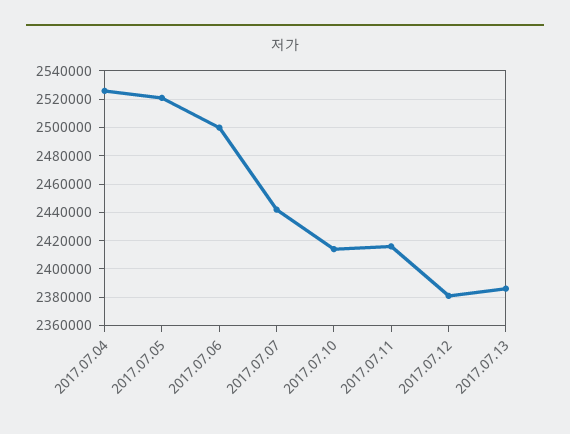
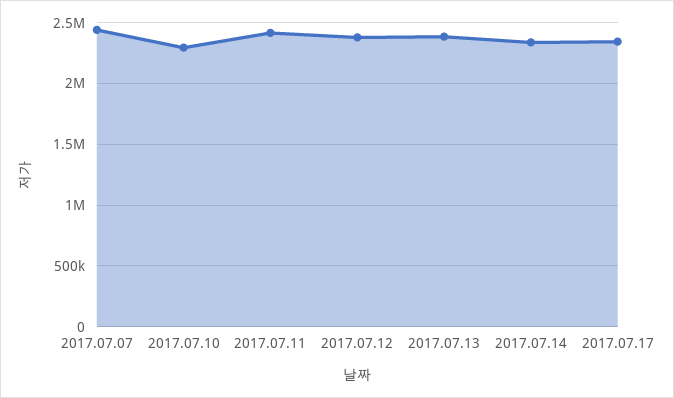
2017.07.04: 2525000 -> none
2017.07.05: 2520000 -> none
2017.07.06: 2500000 -> none
2017.07.10: 2415000 -> 2300000
2017.07.14: none -> 2350000
2017.07.17: none -> 2350000

